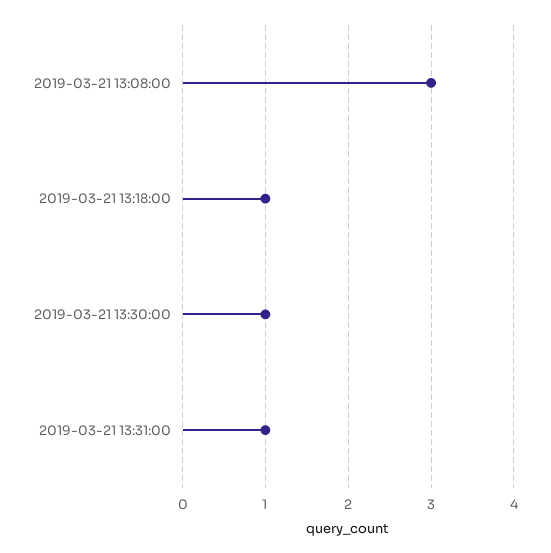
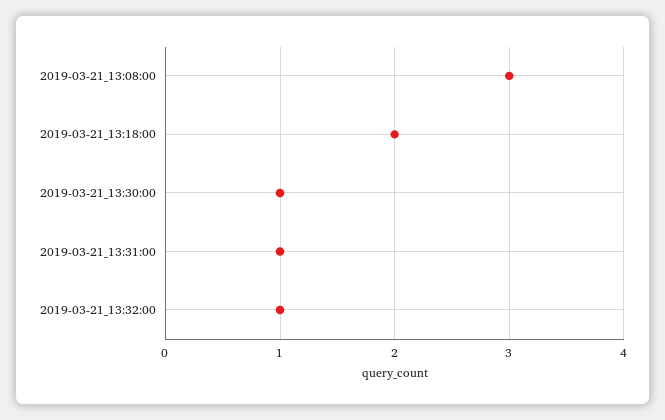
2019-03-21 13:18:00: 1 -> 2
2019-03-21_13:32:00: none -> 1

